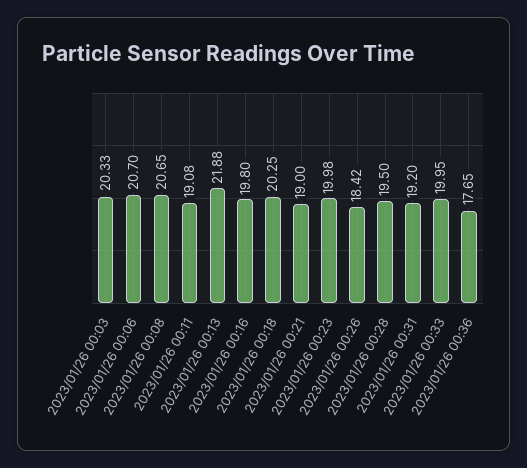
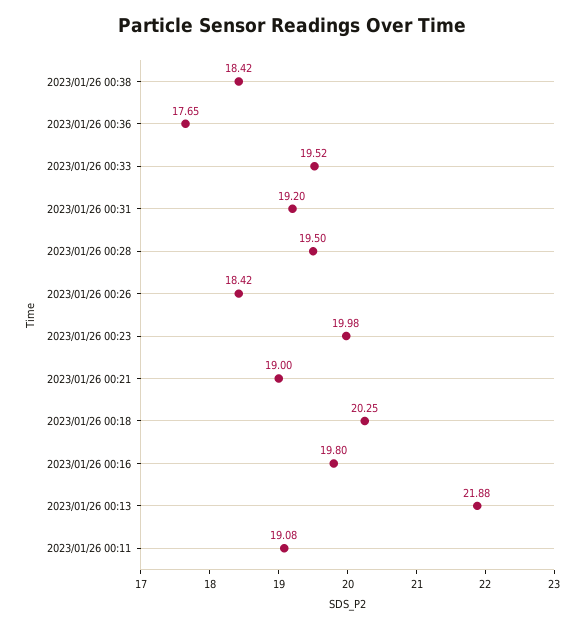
2023/01/26 00:03: 20.33 -> none
2023/01/26 00:06: 20.7 -> none
2023/01/26 00:08: 20.65 -> none
2023/01/26 00:33: 19.95 -> 19.52
2023/01/26 00:38: none -> 18.42

